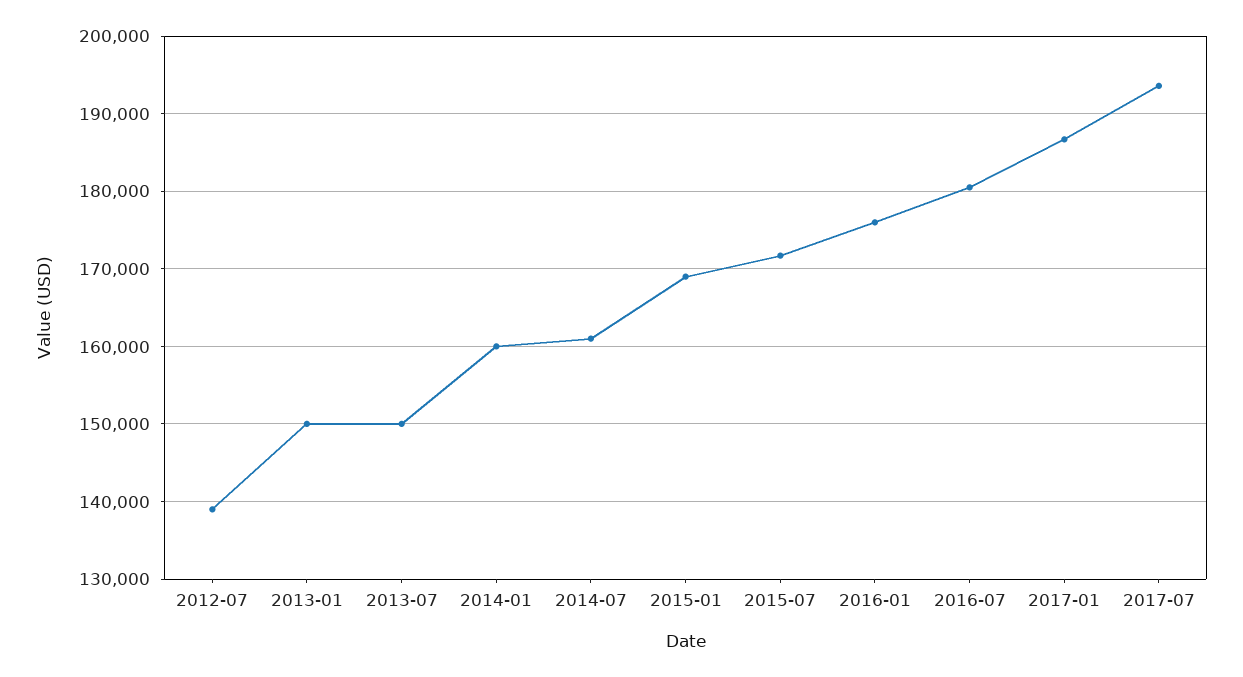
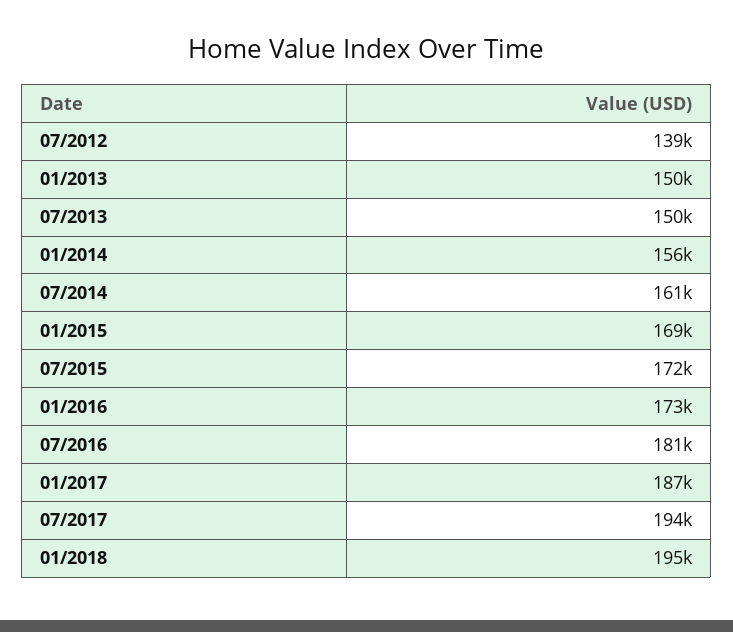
2014-01: 160000 -> 156000
2016-01: 176000 -> 173000
01/2018: none -> 195000

